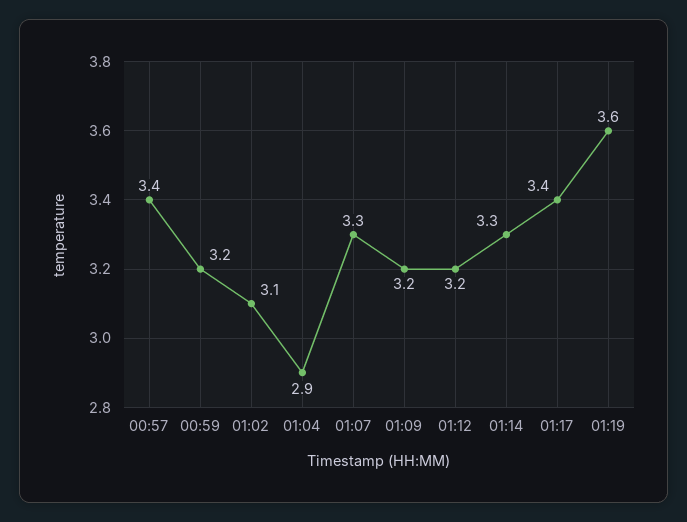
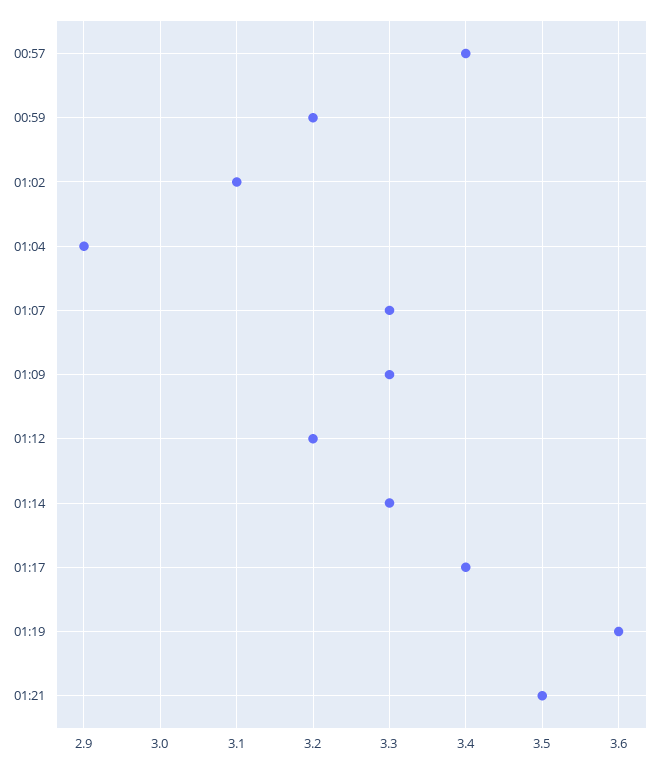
01:09: 3.2 -> 3.3
01:21: none -> 3.5

